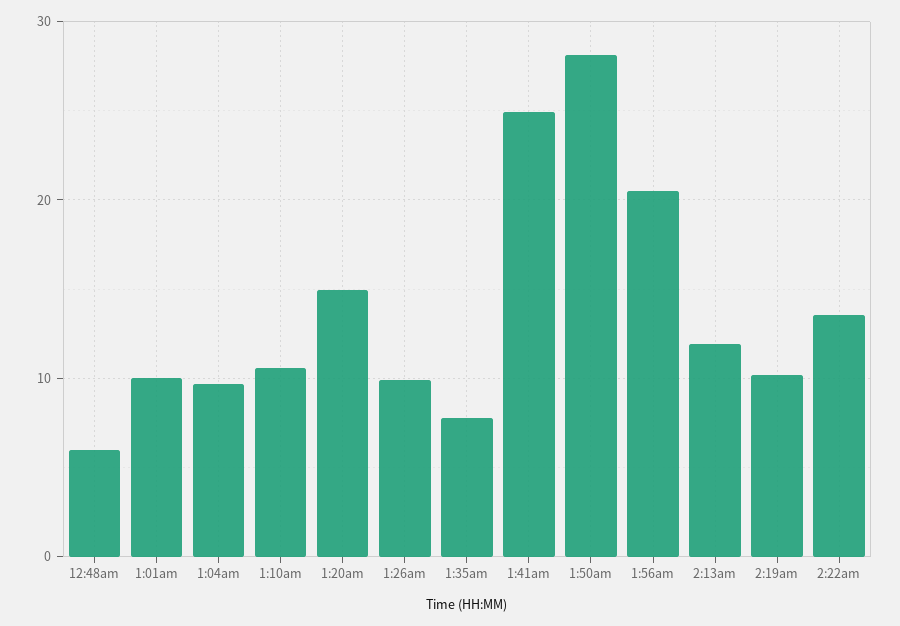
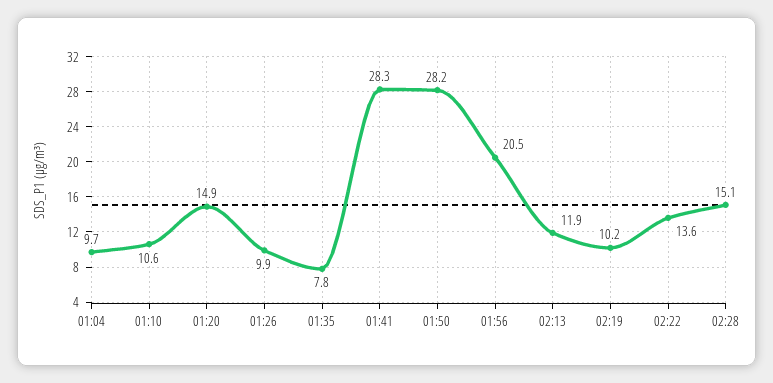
12:48am: 6 -> none
1:01am: 10 -> none
1:41am: 25 -> 28.3
02:28: none -> 15.1

